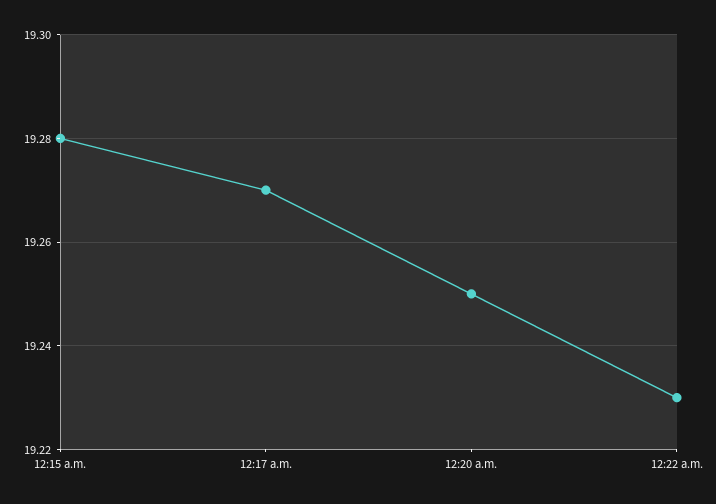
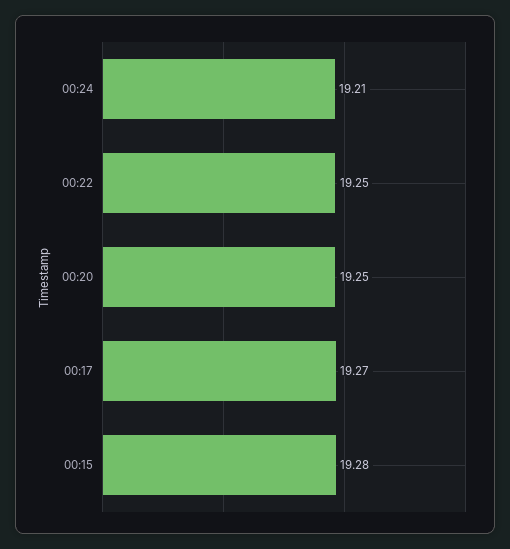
12:22 a.m.: 19.23 -> 19.25
00:24: none -> 19.21

